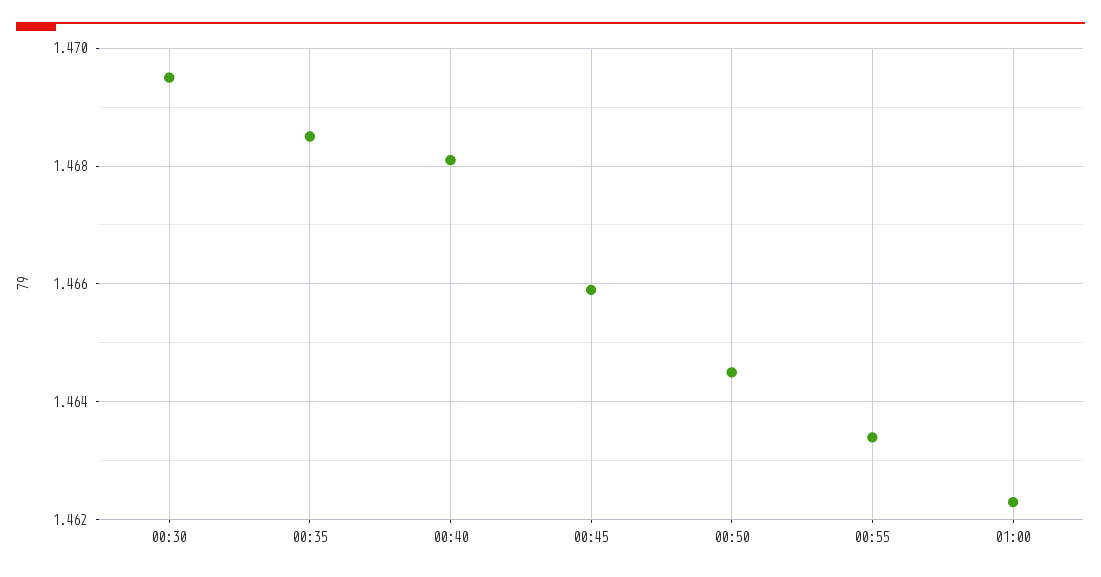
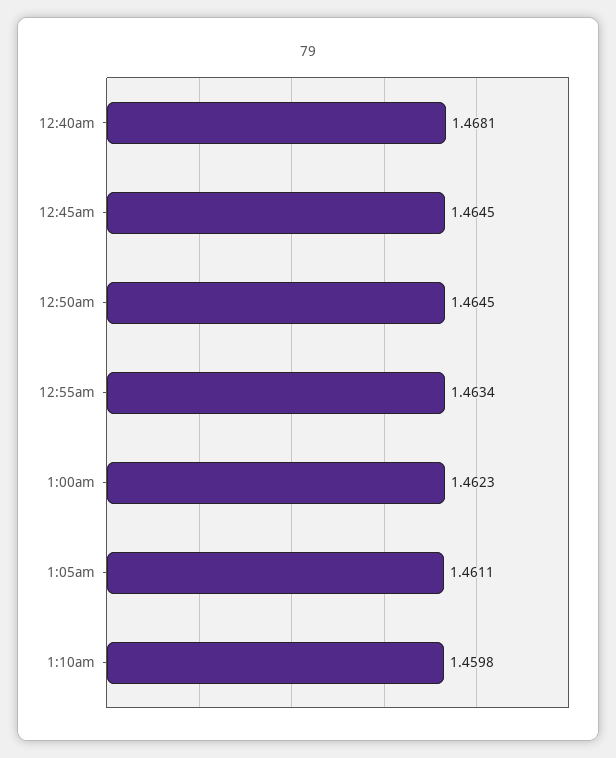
00:30: 1.4695 -> none
00:35: 1.4685 -> none
00:45: 1.466 -> 1.4645
1:05am: none -> 1.4611
1:10am: none -> 1.4598

